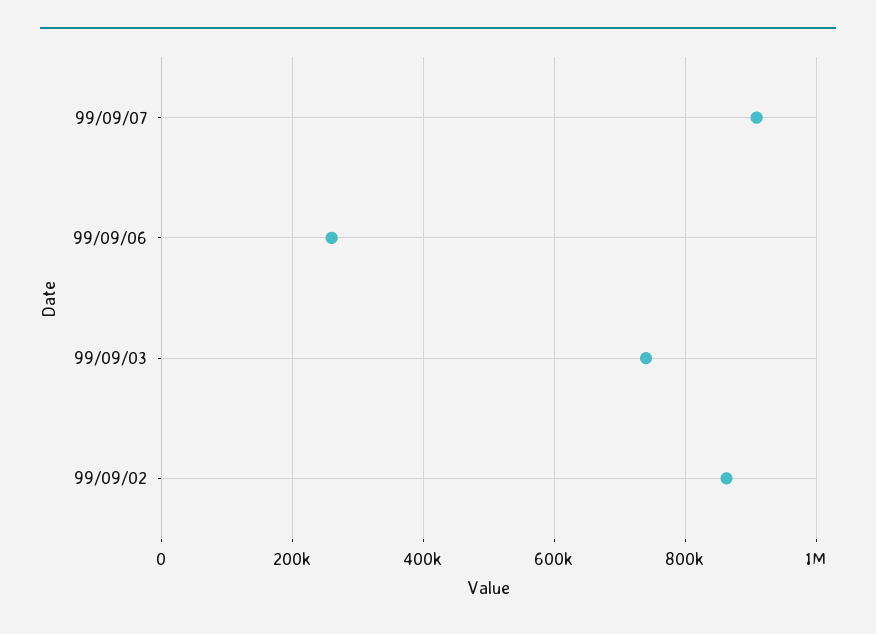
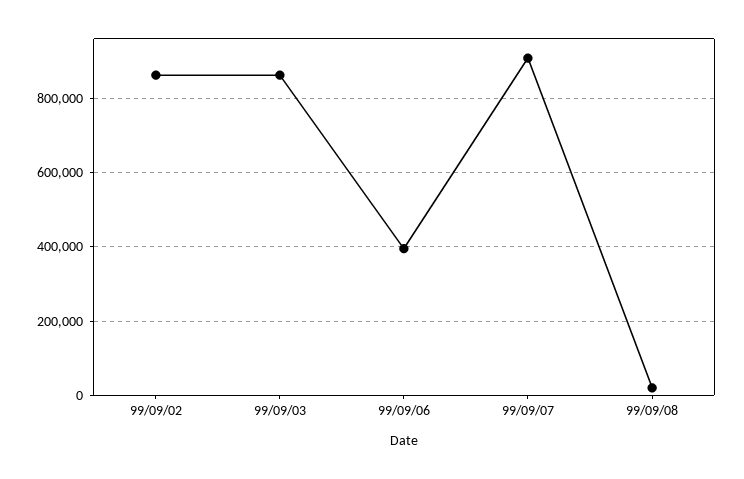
99/09/06: 260000 -> 400000
99/09/03: 740000 -> 860000
99/09/08: none -> 20000

